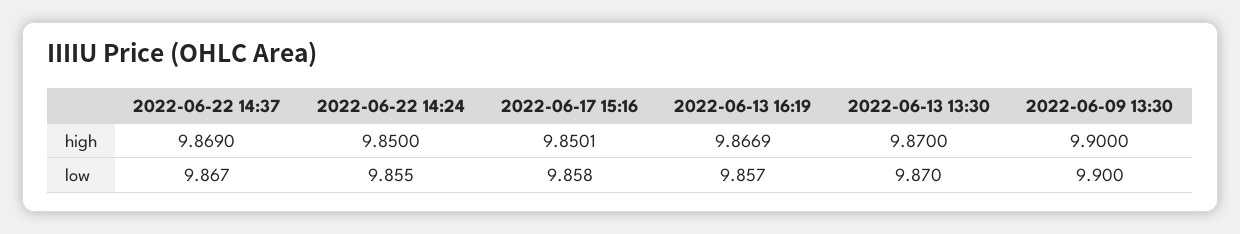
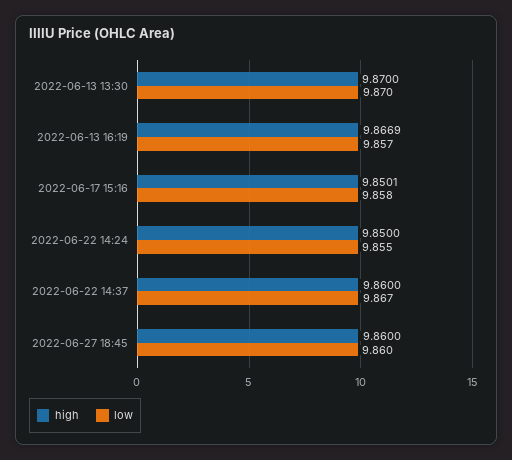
high, 2022-06-22 14:37: 9.869 -> 9.86
high, 2022-06-09 13:30: 9.9 -> none
low, 2022-06-09 13:30: 9.9 -> none
high, 2022-06-27 18:45: none -> 9.86
low, 2022-06-27 18:45: none -> 9.86

